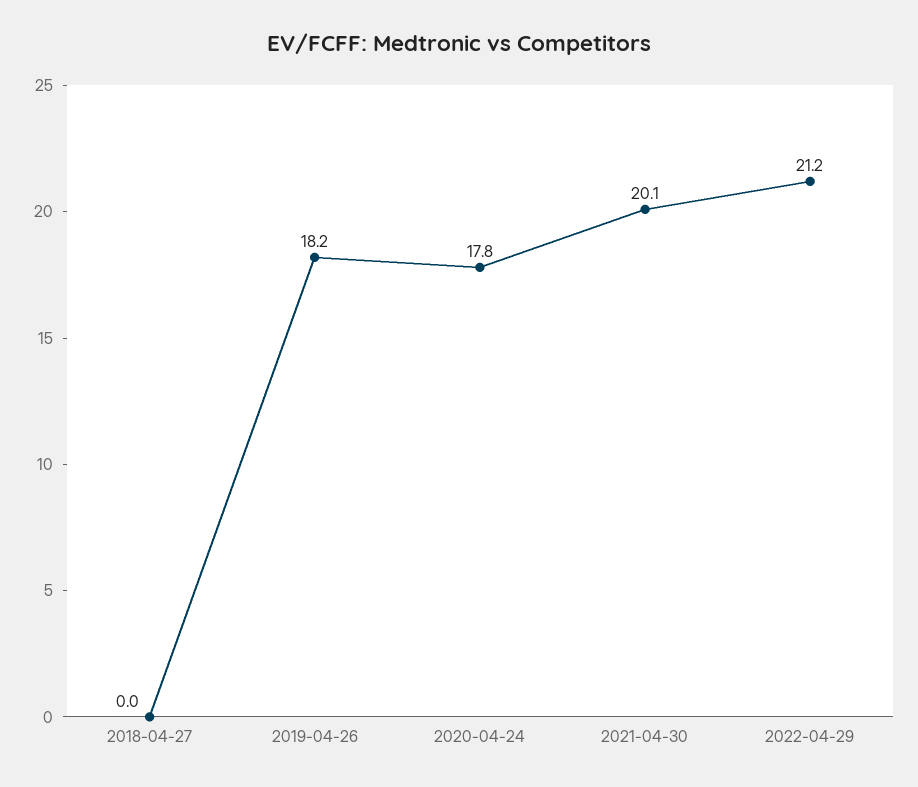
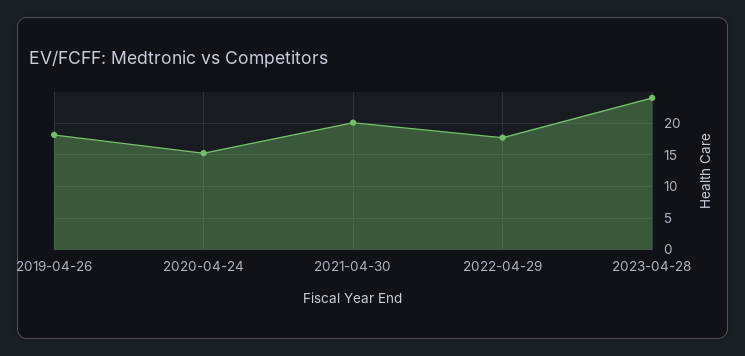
2018-04-27: 0 -> none
2020-04-24: 17.8 -> 15
2022-04-29: 21.2 -> 18
2023-04-28: none -> 24

